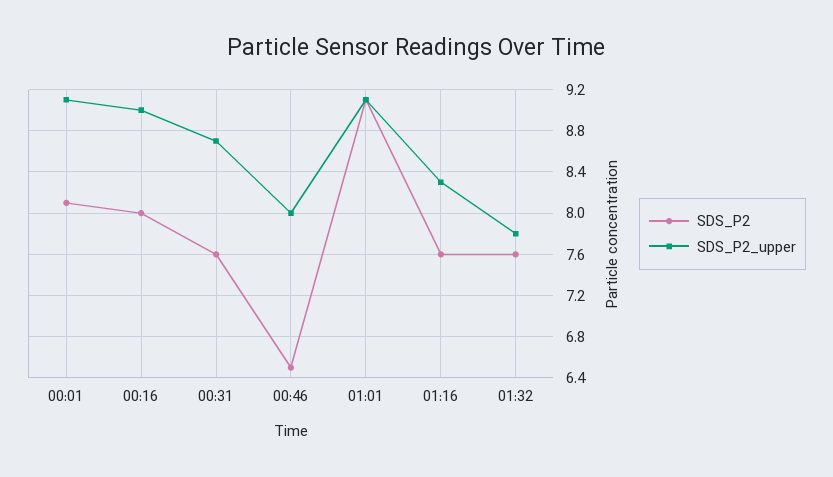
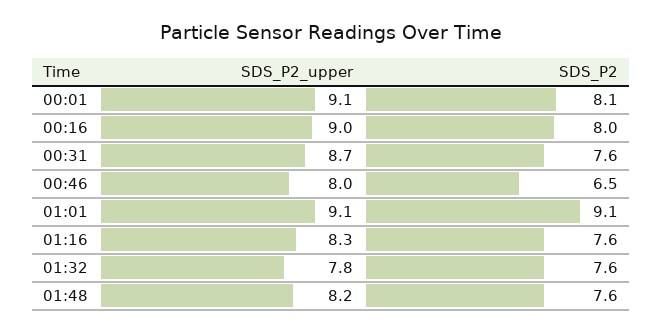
SDS_P2_upper, 01:48: none -> 8.2
SDS_P2, 01:48: none -> 7.6

